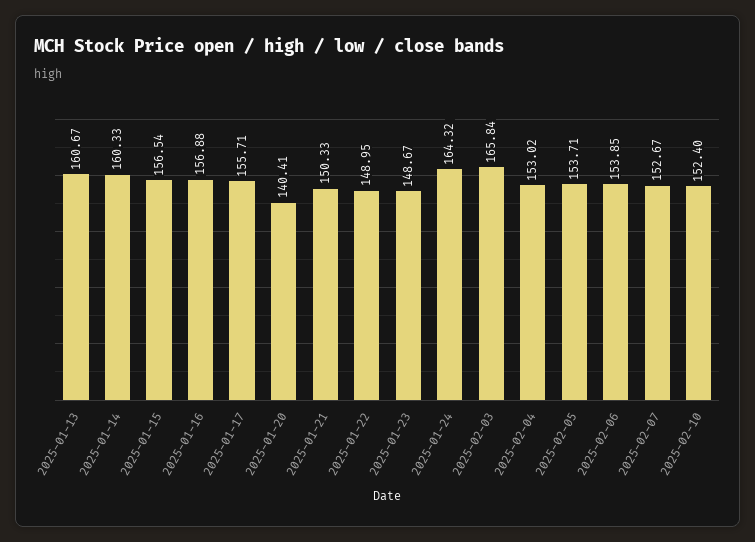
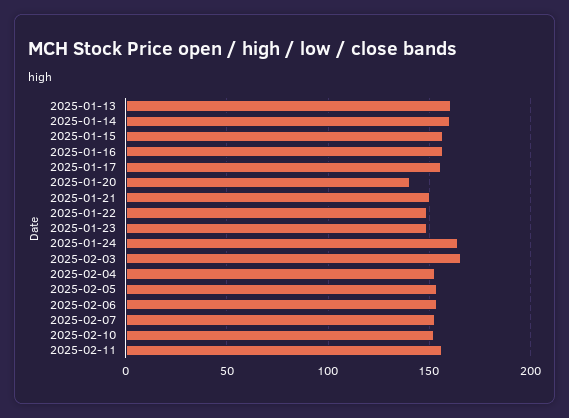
2025-02-11: none -> 155

